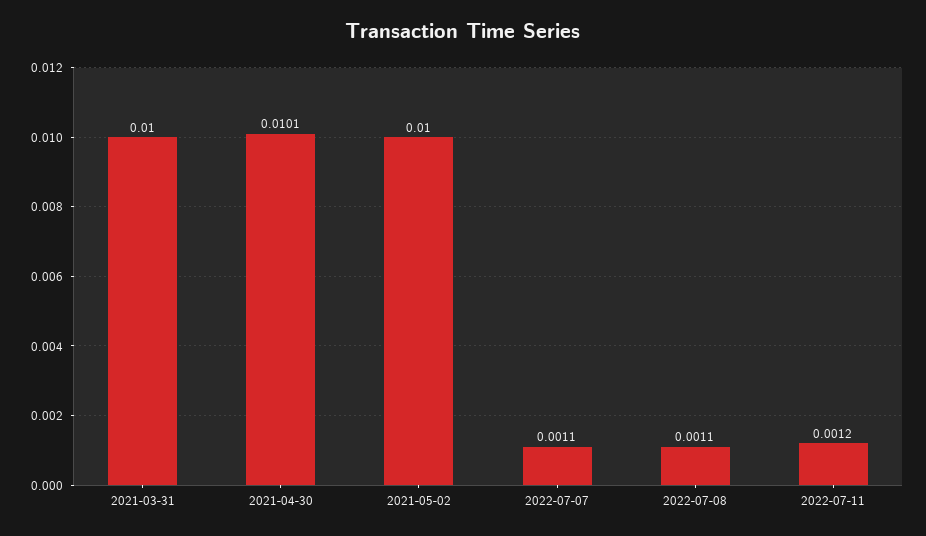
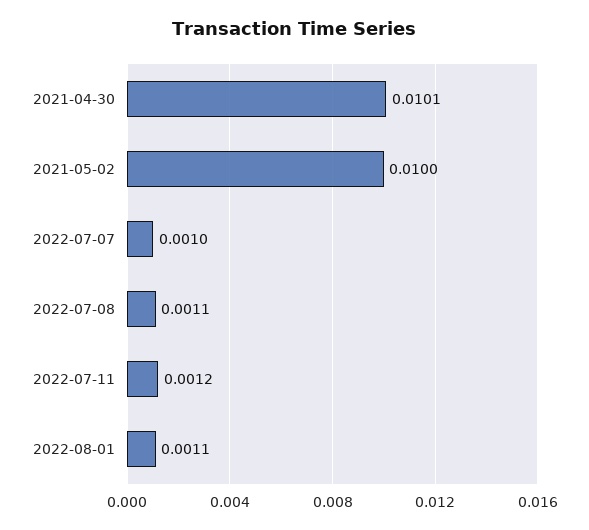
2021-03-31: 0.01 -> none
2022-07-07: 0.0011 -> 0.001
2022-08-01: none -> 0.0011

